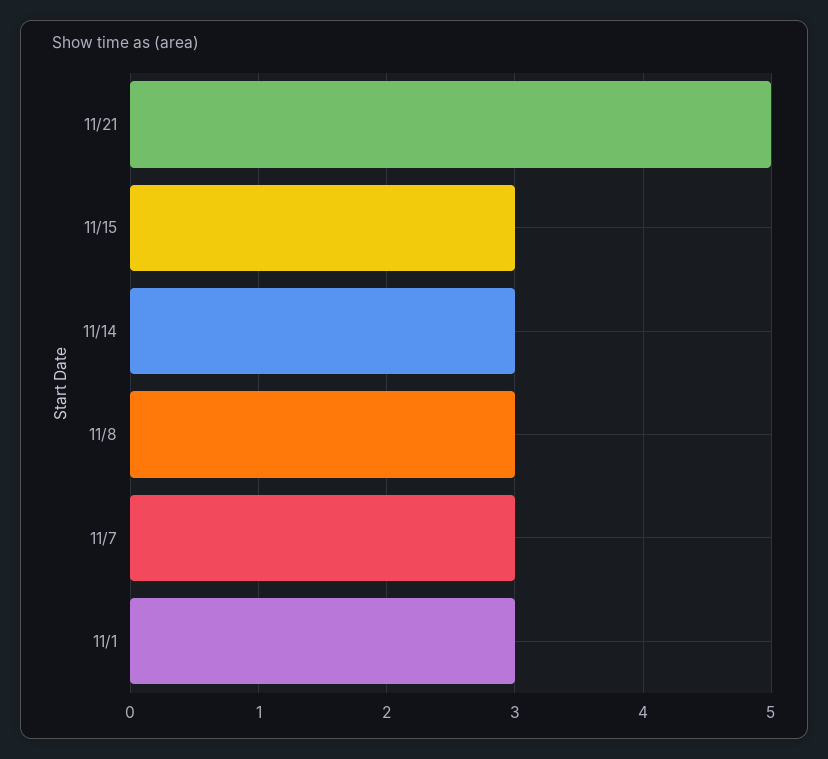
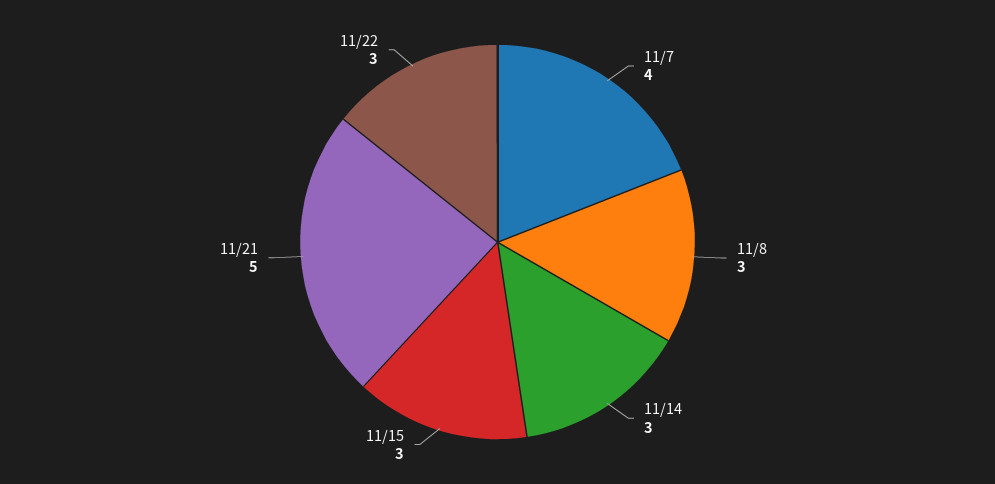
11/7: 3 -> 4
11/1: 3 -> none
11/22: none -> 3

